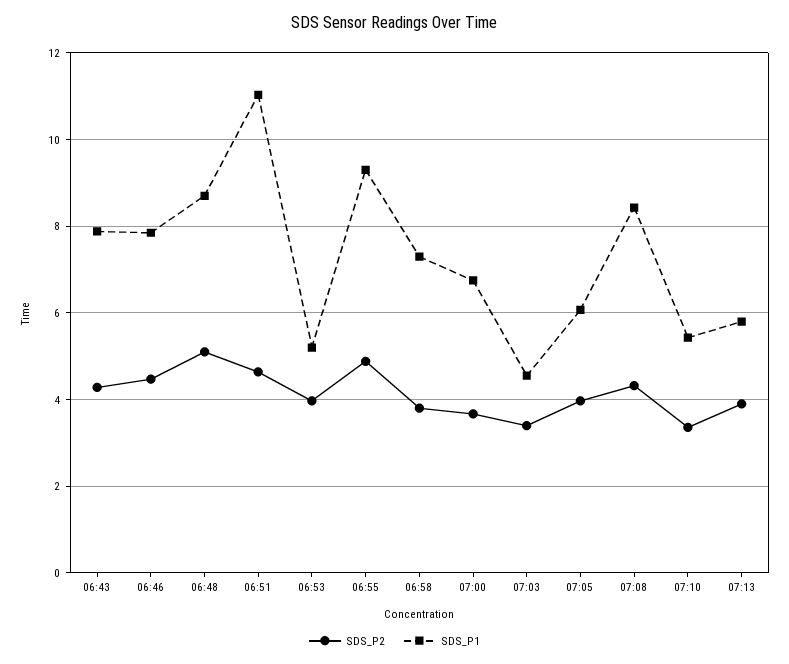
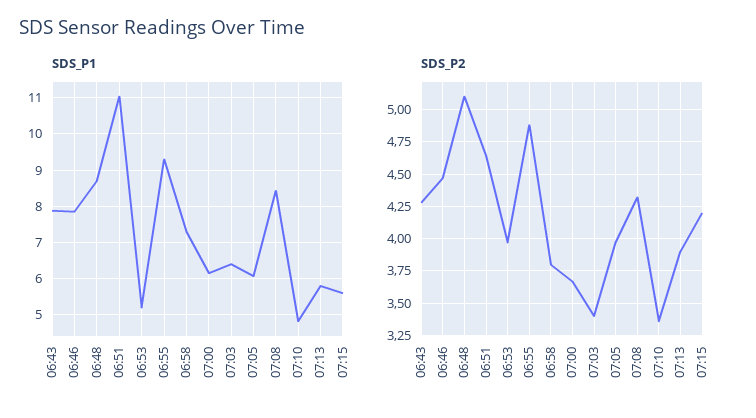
SDS_P1, 07:00: 6.8 -> 6.2
SDS_P1, 07:03: 4.6 -> 6.4
SDS_P1, 07:10: 5.4 -> 4.8
SDS_P1, 07:15: none -> 5.6
SDS_P2, 07:15: none -> 4.2

